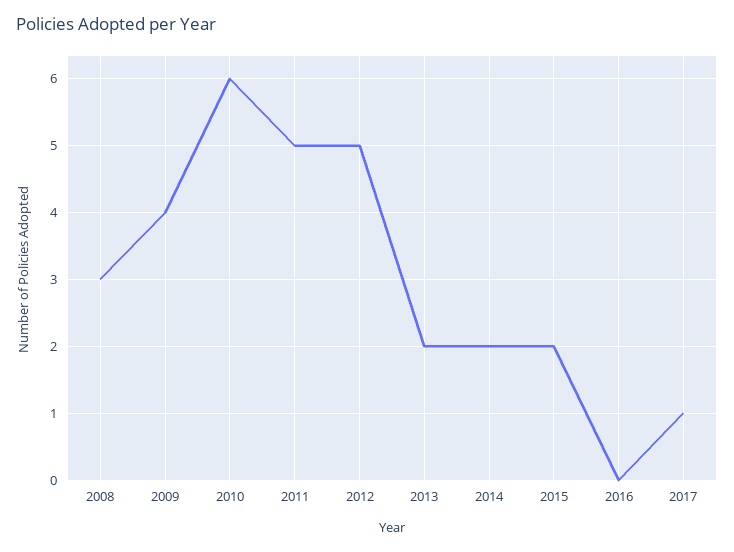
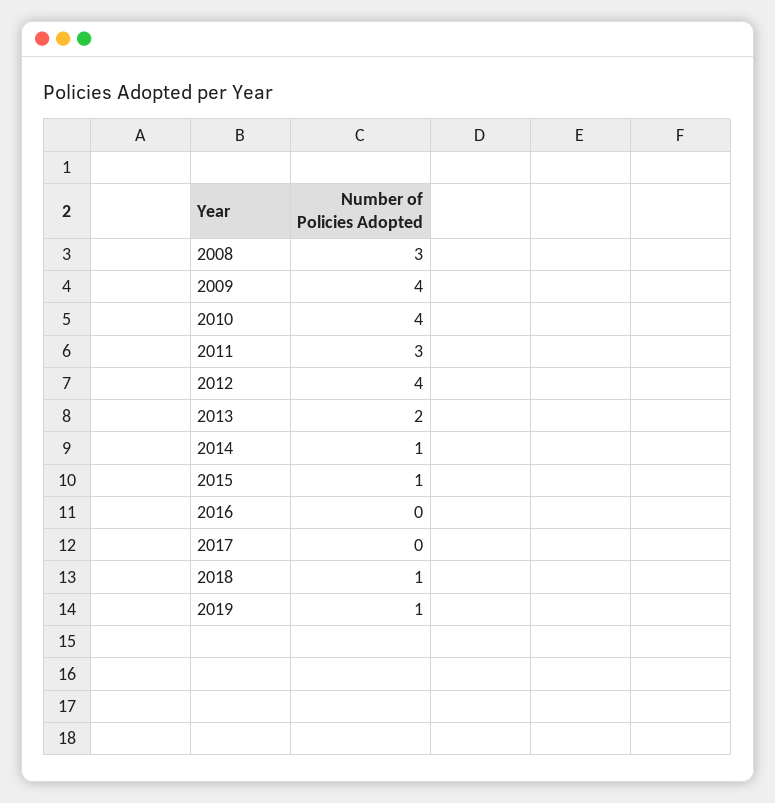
2010: 6 -> 4
2011: 5 -> 3
2012: 5 -> 4
2014: 2 -> 1
2015: 2 -> 1
2017: 1 -> 0
2018: none -> 1
2019: none -> 1

